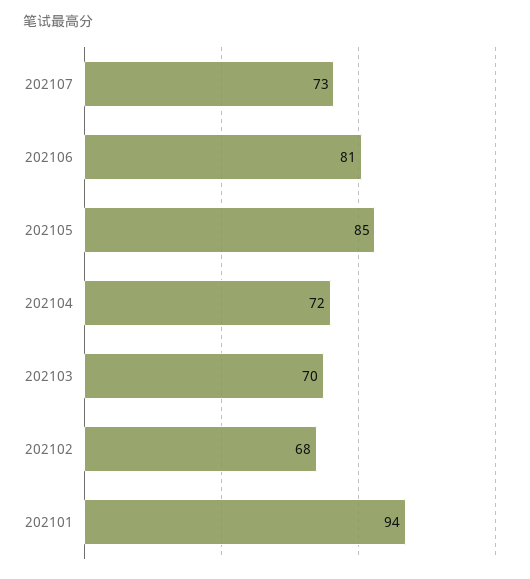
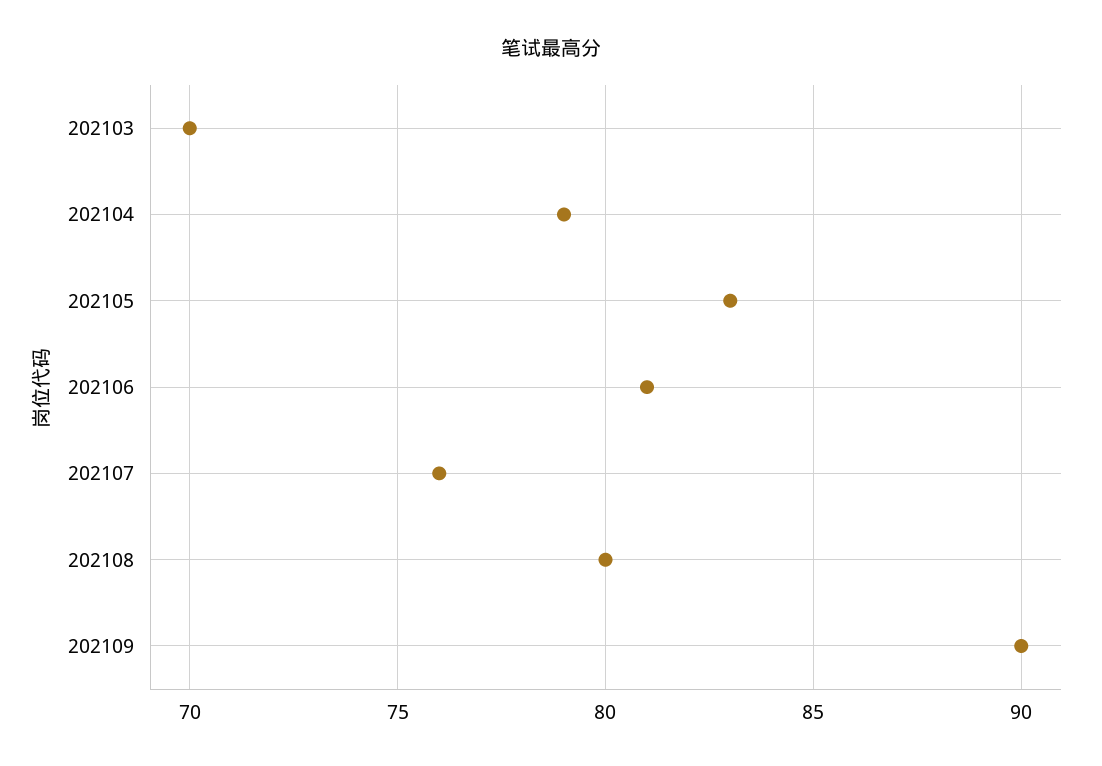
202107: 73 -> 76
202105: 85 -> 83
202104: 72 -> 79
202102: 68 -> none
202101: 94 -> none
202108: none -> 80
202109: none -> 90

